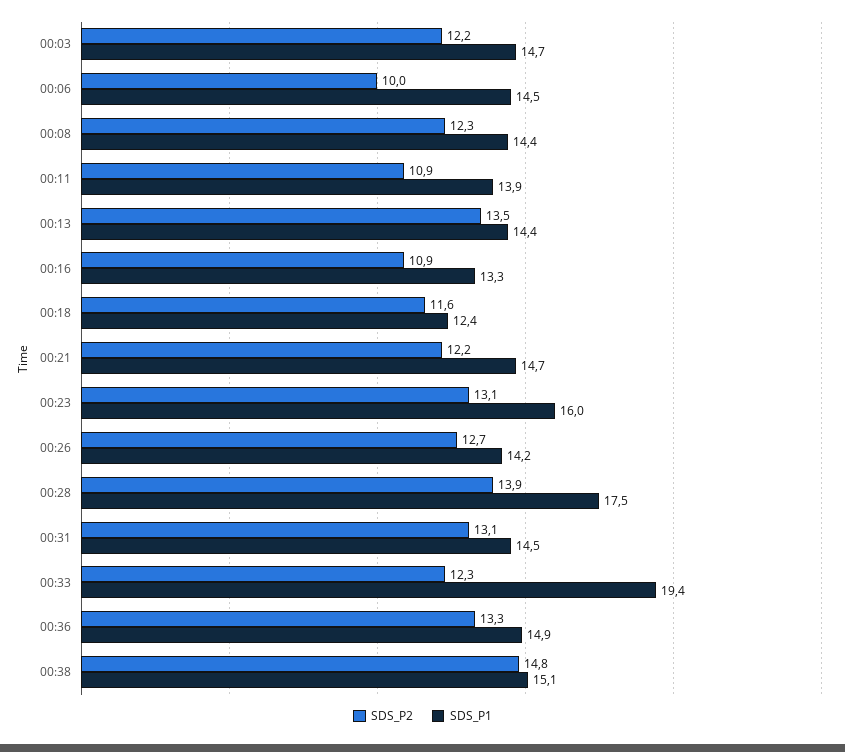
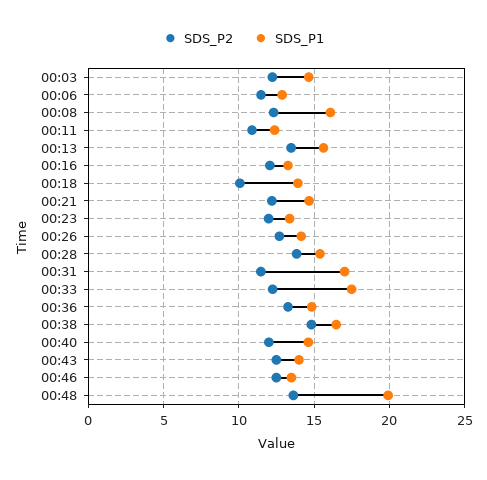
SDS_P2, 00:06: 10 -> 11.5
SDS_P1, 00:06: 14.5 -> 13
SDS_P1, 00:08: 14.4 -> 16
SDS_P1, 00:11: 13.9 -> 12.5
SDS_P1, 00:13: 14.4 -> 15.5
SDS_P2, 00:16: 10.9 -> 12
SDS_P2, 00:18: 11.6 -> 10
SDS_P1, 00:18: 12.4 -> 14
SDS_P2, 00:23: 13.1 -> 12
SDS_P1, 00:23: 16 -> 13.5
SDS_P1, 00:28: 17.5 -> 15.5
SDS_P2, 00:31: 13.1 -> 11.5
SDS_P1, 00:31: 14.5 -> 17
SDS_P1, 00:33: 19.4 -> 17.5
SDS_P1, 00:38: 15.1 -> 16.5
SDS_P2, 00:40: none -> 12
SDS_P1, 00:40: none -> 14.5
SDS_P2, 00:43: none -> 12.5
SDS_P1, 00:43: none -> 14
SDS_P2, 00:46: none -> 12.5
SDS_P1, 00:46: none -> 13.5
SDS_P2, 00:48: none -> 13.5
SDS_P1, 00:48: none -> 20

